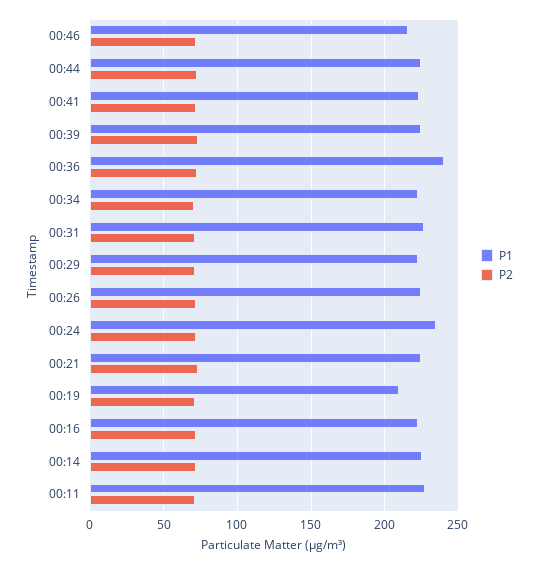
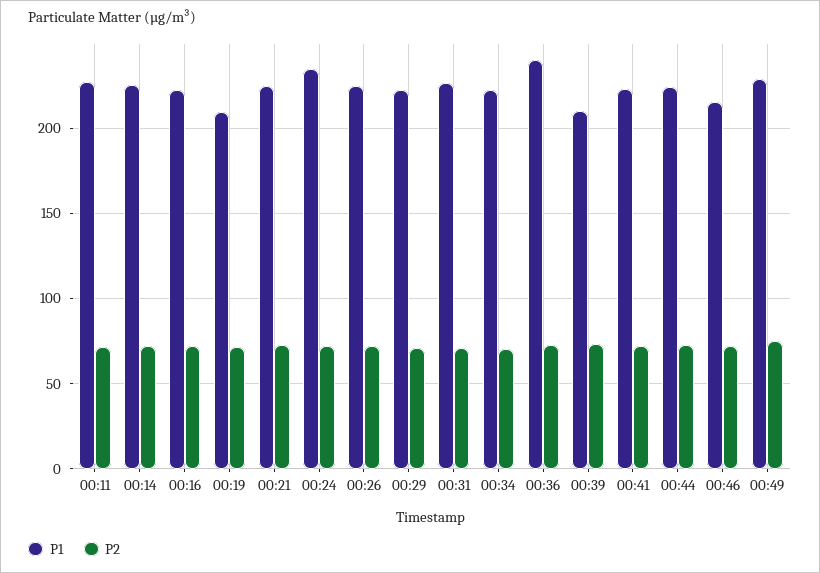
P1, 00:39: 225 -> 210
P1, 00:49: none -> 230
P2, 00:49: none -> 75

